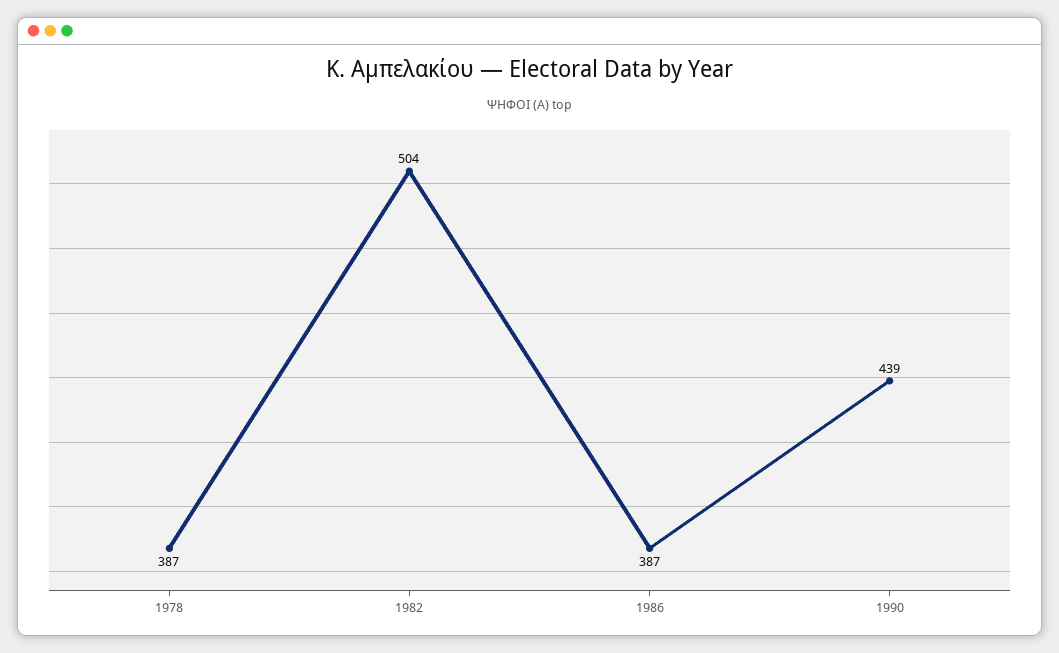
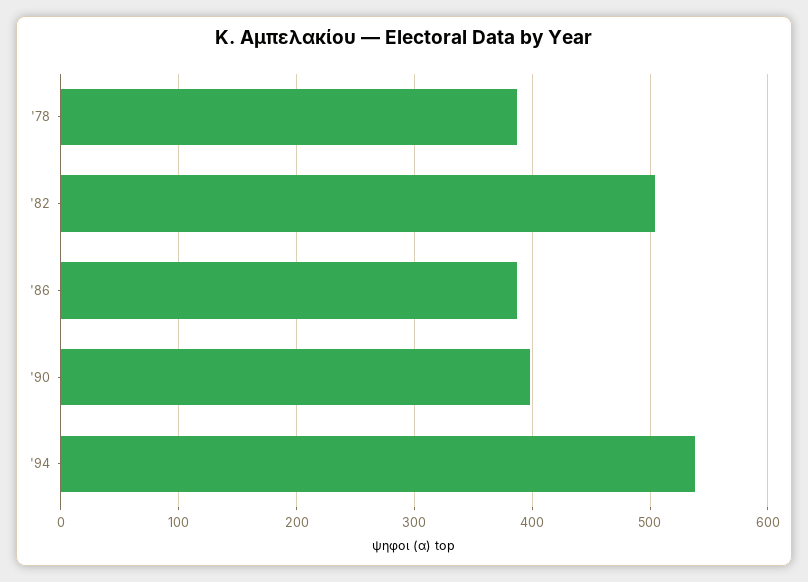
1990: 439 -> 400
'94: none -> 540

